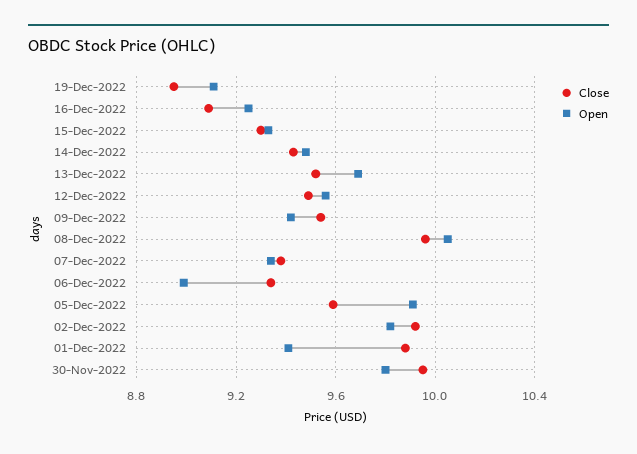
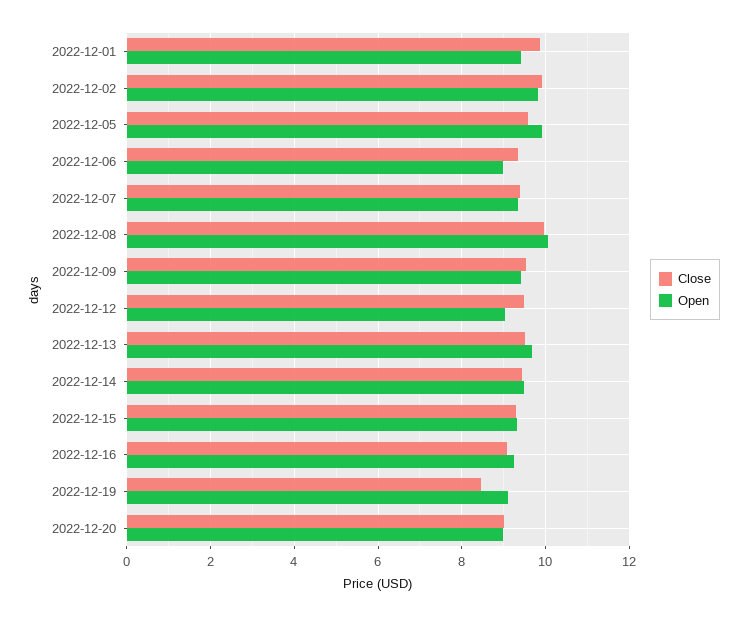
Close, 19-Dec-2022: 8.95 -> 8.4
Open, 12-Dec-2022: 9.55 -> 9
Close, 30-Nov-2022: 9.95 -> none
Open, 30-Nov-2022: 9.8 -> none
Close, 2022-12-20: none -> 9
Open, 2022-12-20: none -> 9

